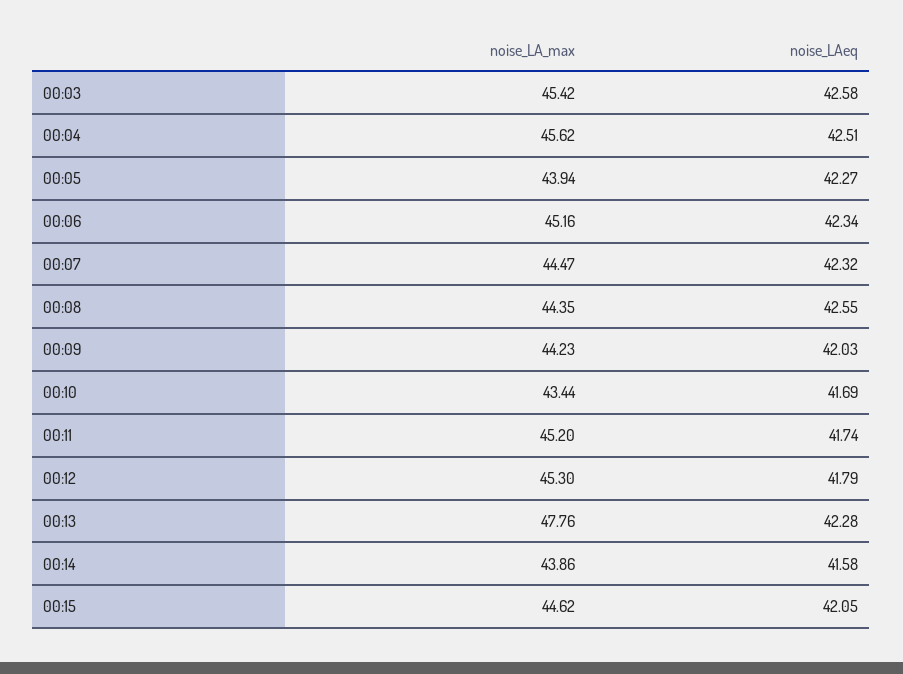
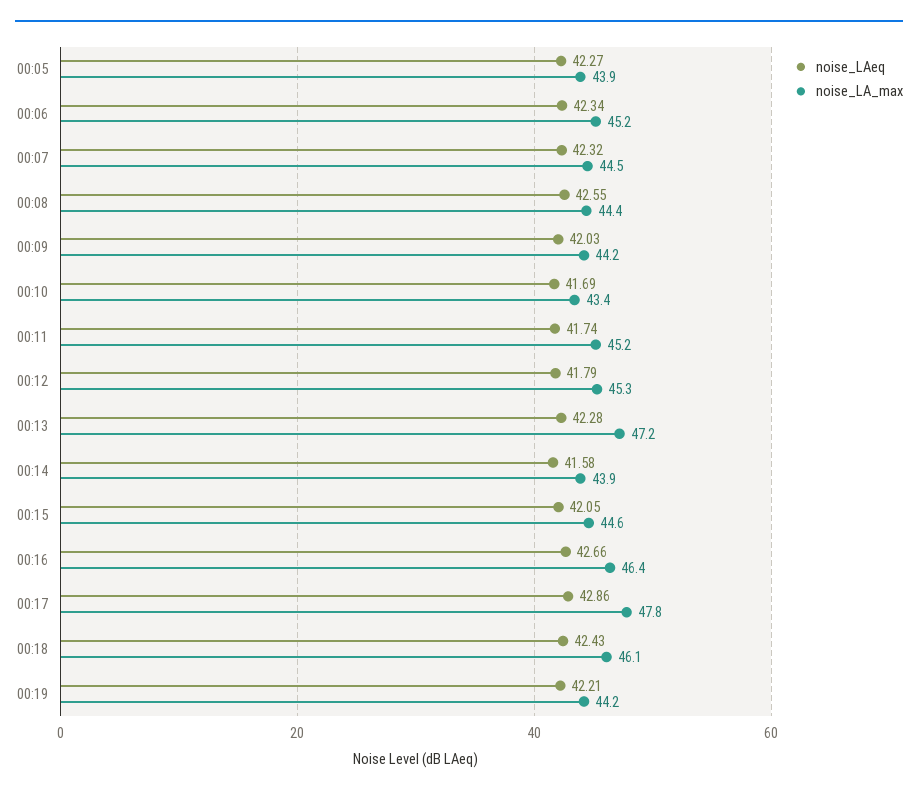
noise_LA_max, 00:03: 45.42 -> none
noise_LAeq, 00:03: 42.58 -> none
noise_LA_max, 00:04: 45.62 -> none
noise_LAeq, 00:04: 42.51 -> none
noise_LA_max, 00:13: 47.76 -> 47.2
noise_LAeq, 00:16: none -> 42.66
noise_LA_max, 00:16: none -> 46.4
noise_LAeq, 00:17: none -> 42.86
noise_LA_max, 00:17: none -> 47.8
noise_LAeq, 00:18: none -> 42.43
noise_LA_max, 00:18: none -> 46.1
noise_LAeq, 00:19: none -> 42.21
noise_LA_max, 00:19: none -> 44.2

